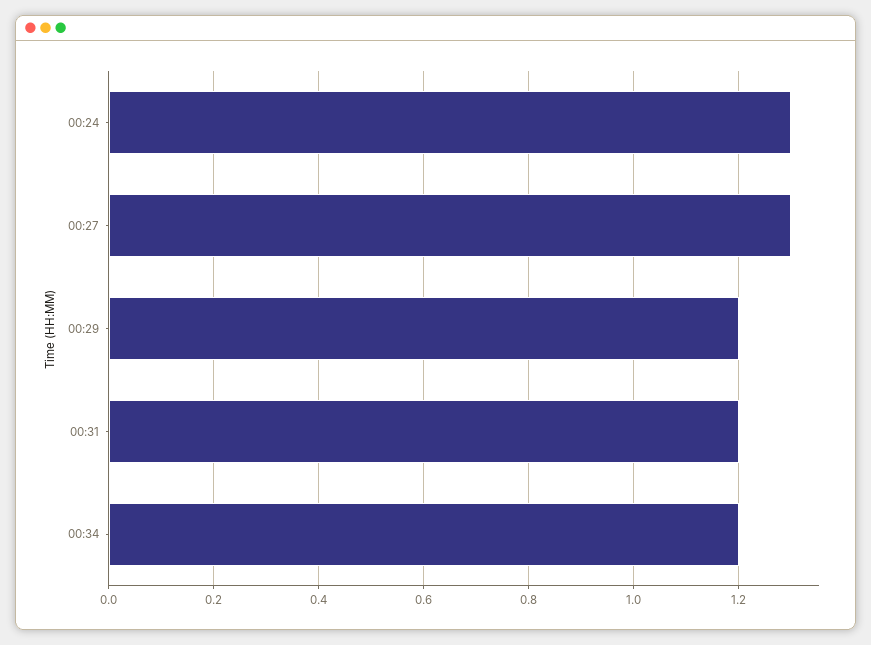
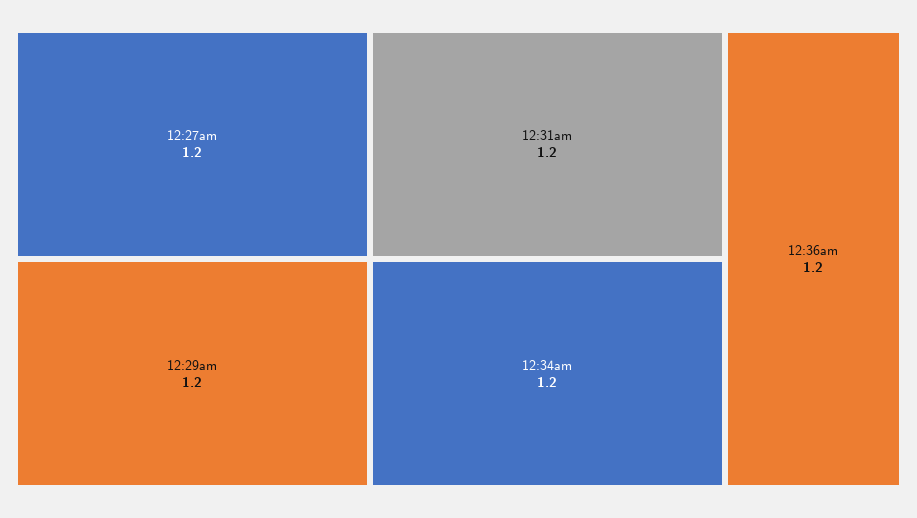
00:24: 1.3 -> none
00:27: 1.3 -> 1.2
12:36am: none -> 1.2

